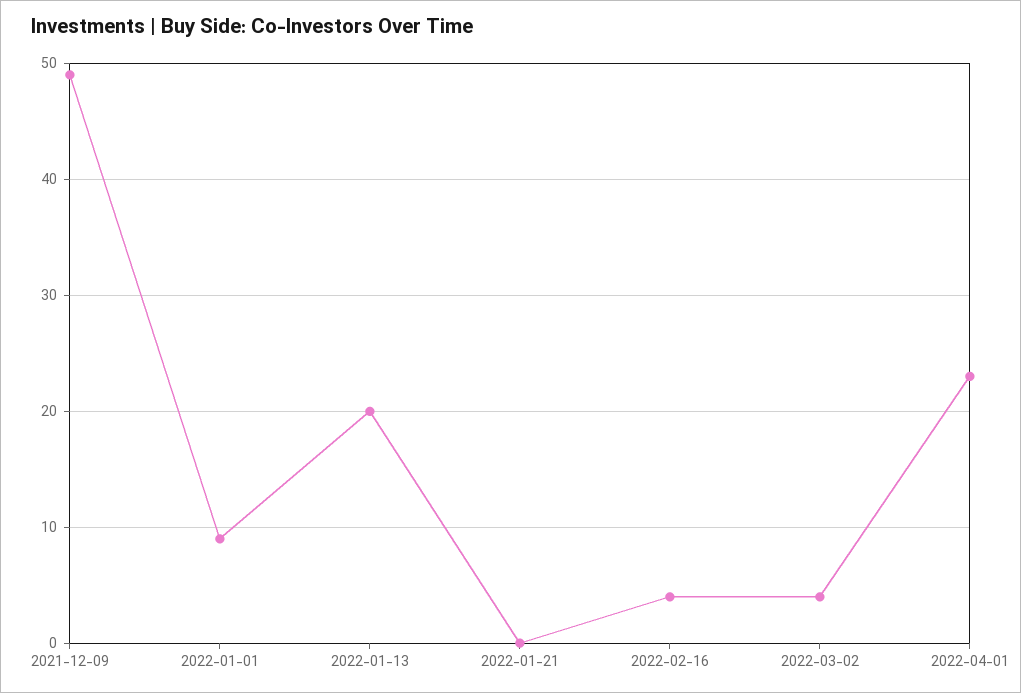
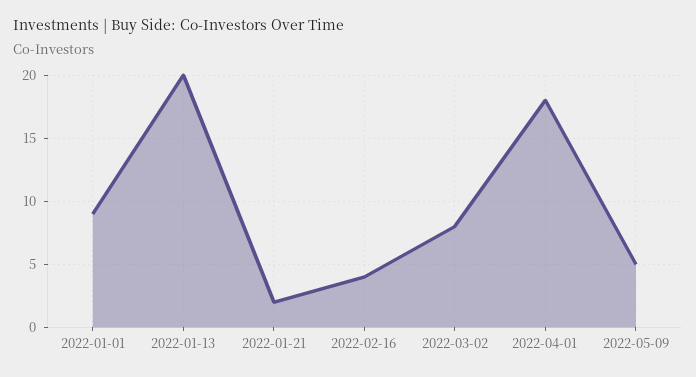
2021-12-09: 49 -> none
2022-01-21: 0 -> 2
2022-03-02: 4 -> 8
2022-04-01: 23 -> 18
2022-05-09: none -> 5

